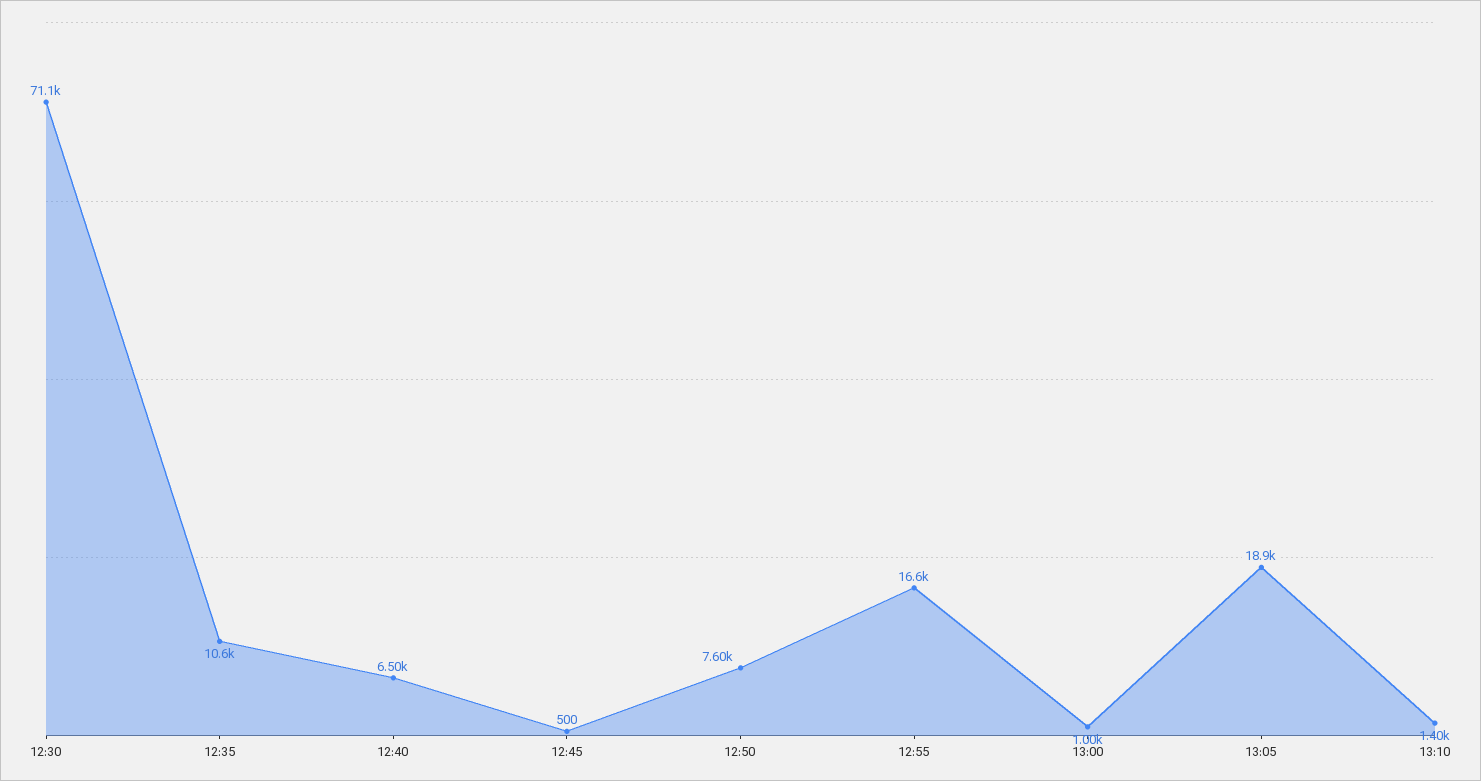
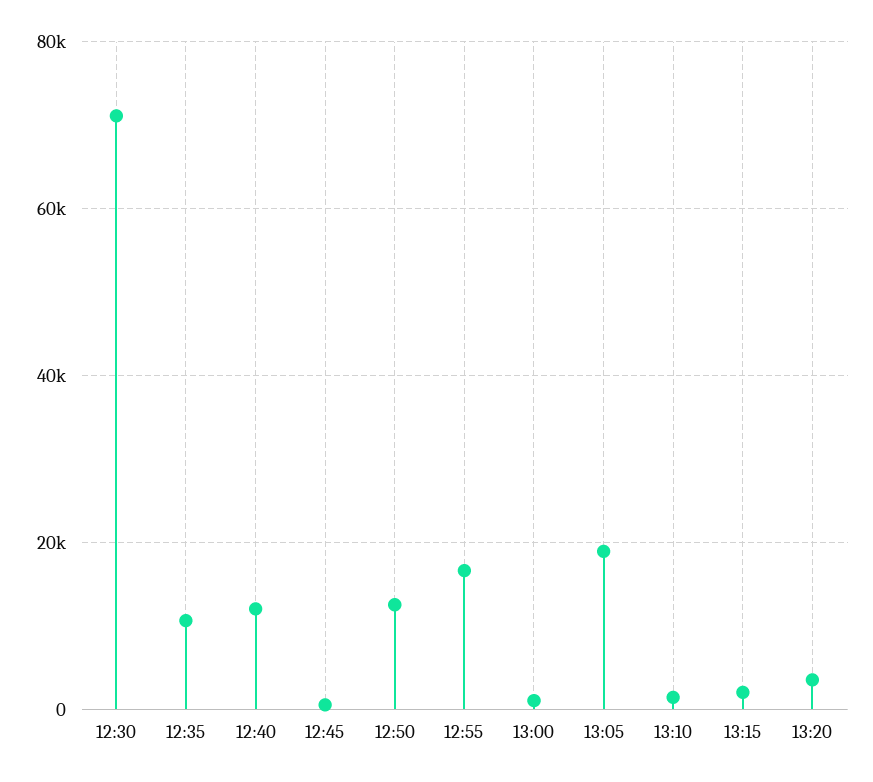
12:40: 6500 -> 12000
12:50: 7600 -> 12000
13:15: none -> 2000
13:20: none -> 4000

